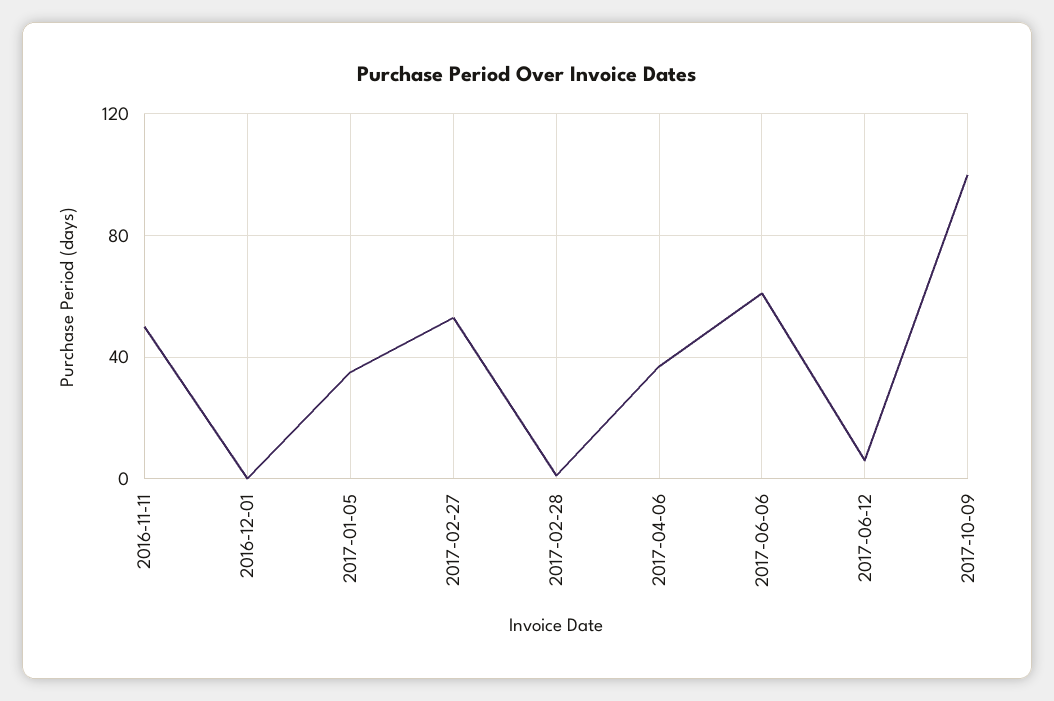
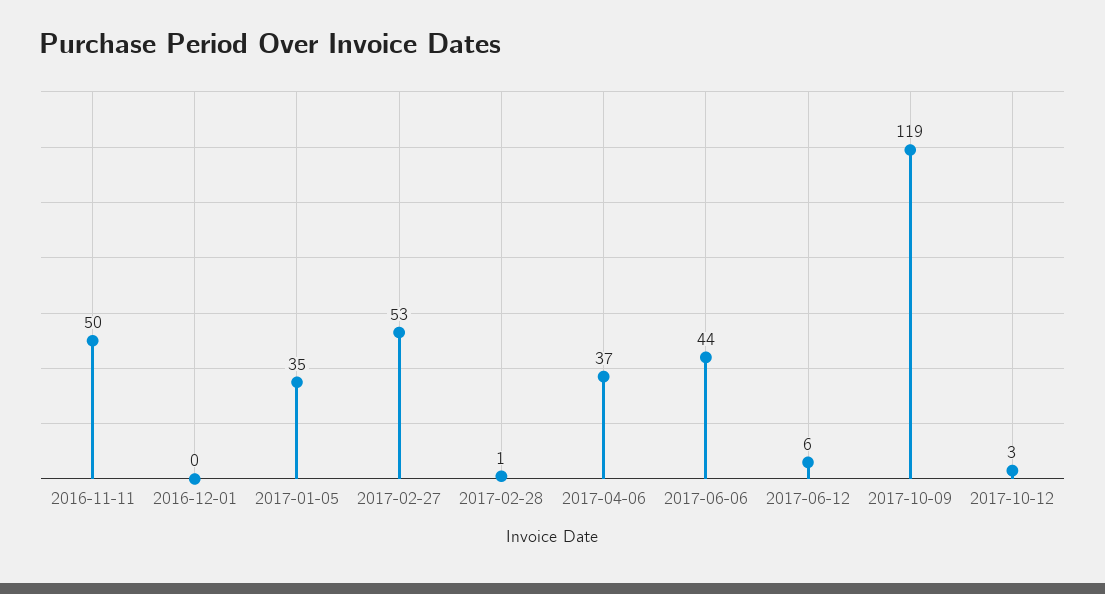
2017-06-06: 60 -> 44
2017-10-09: 100 -> 119
2017-10-12: none -> 3

